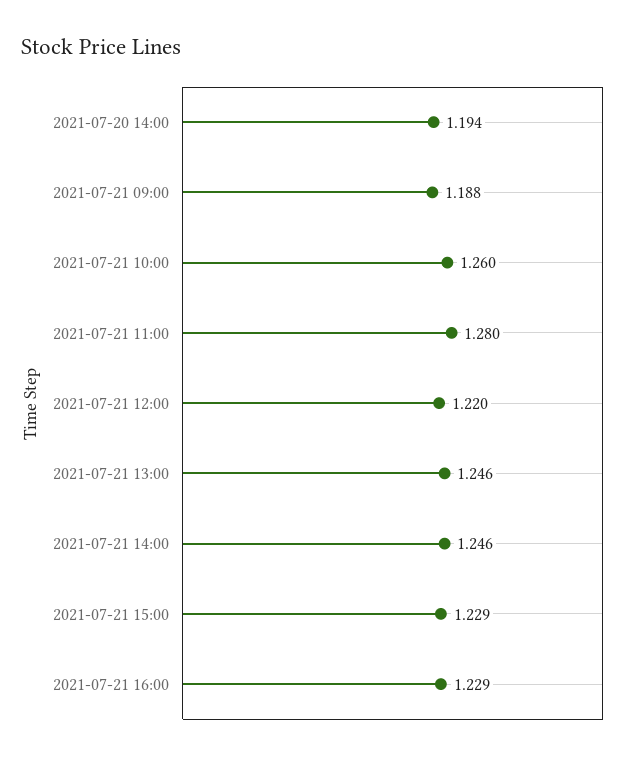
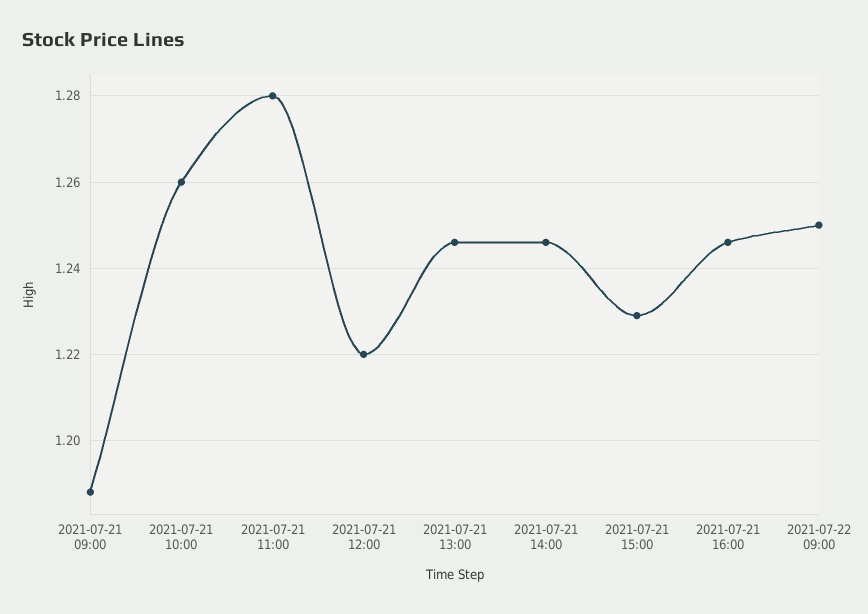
2021-07-20 14:00: 1.194 -> none
2021-07-21 16:00: 1.229 -> 1.245
2021-07-22 09:00: none -> 1.25

